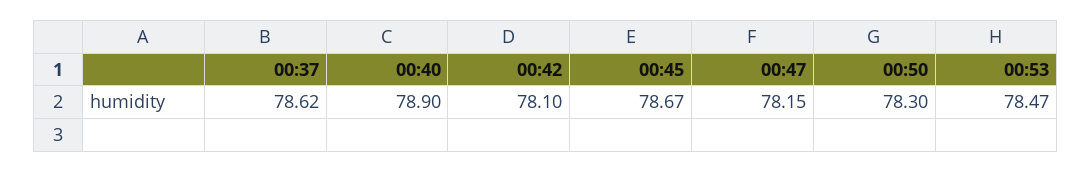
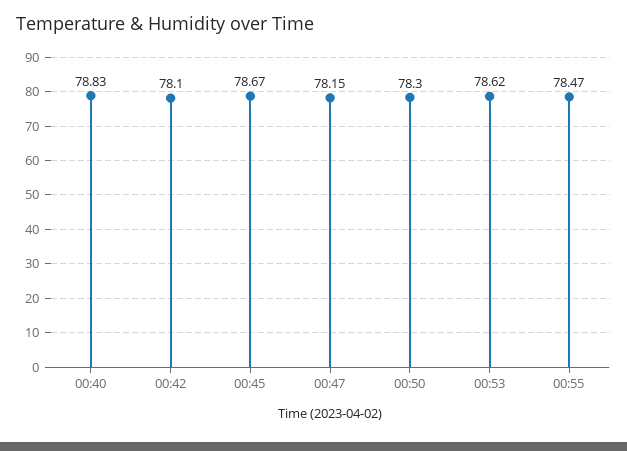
00:37: 78.62 -> none
00:40: 78.9 -> 78.83
00:53: 78.47 -> 78.62
00:55: none -> 78.47

